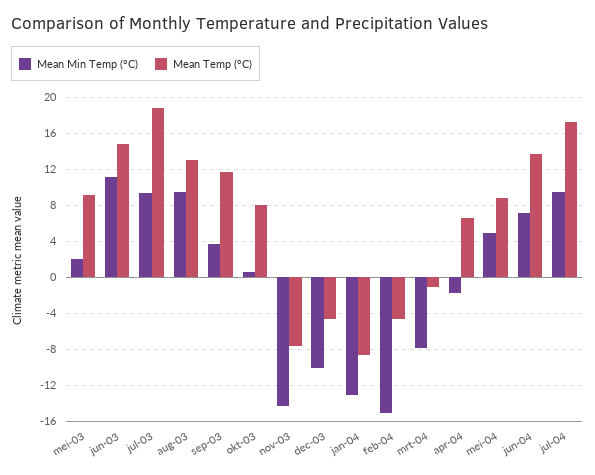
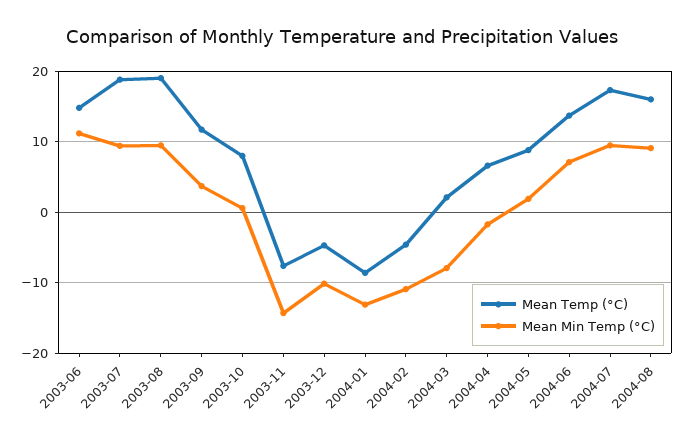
Mean Min Temp (°C), mei-03: 2 -> none
Mean Temp (°C), mei-03: 9 -> none
Mean Temp (°C), aug-03: 13 -> 19
Mean Min Temp (°C), feb-04: -15 -> -11
Mean Temp (°C), mrt-04: -1 -> 2
Mean Min Temp (°C), mei-04: 5 -> 2
Mean Temp (°C), 2004-08: none -> 16
Mean Min Temp (°C), 2004-08: none -> 9

